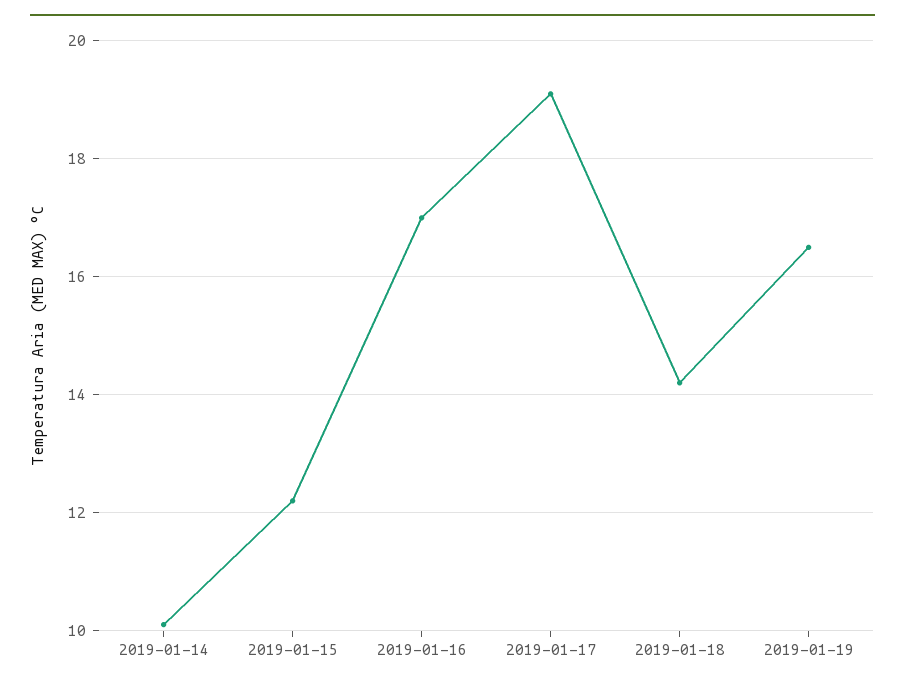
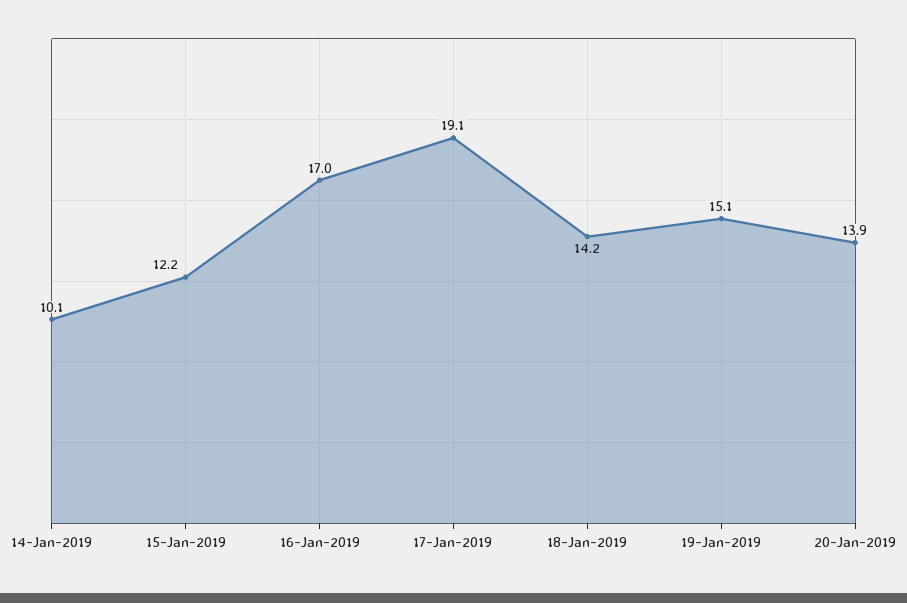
2019-01-19: 16.5 -> 15.1
20-Jan-2019: none -> 13.9

